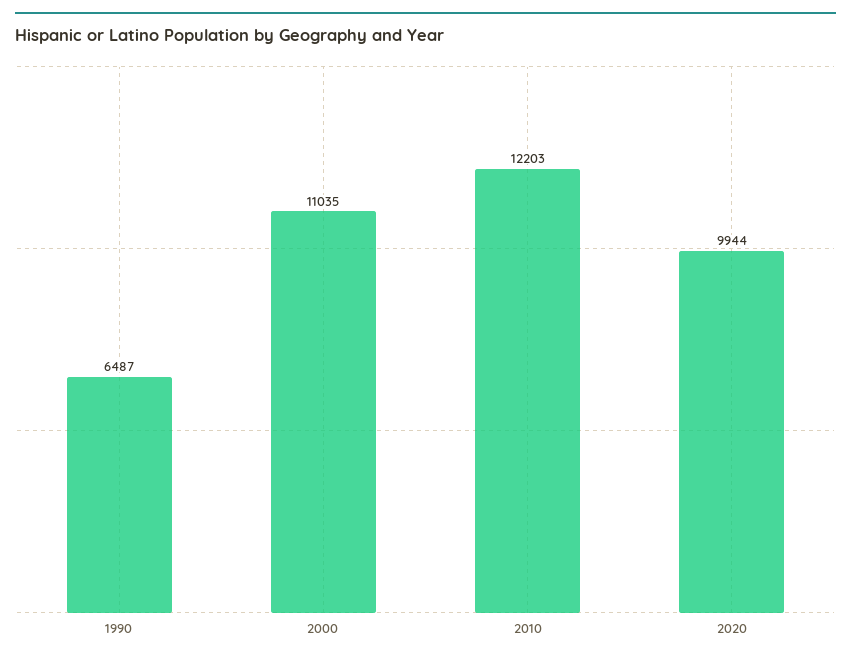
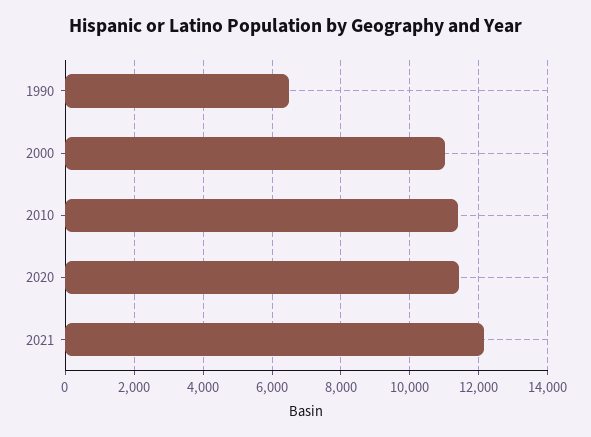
2010: 12203 -> 11400
2020: 9944 -> 11400
2021: none -> 12200

